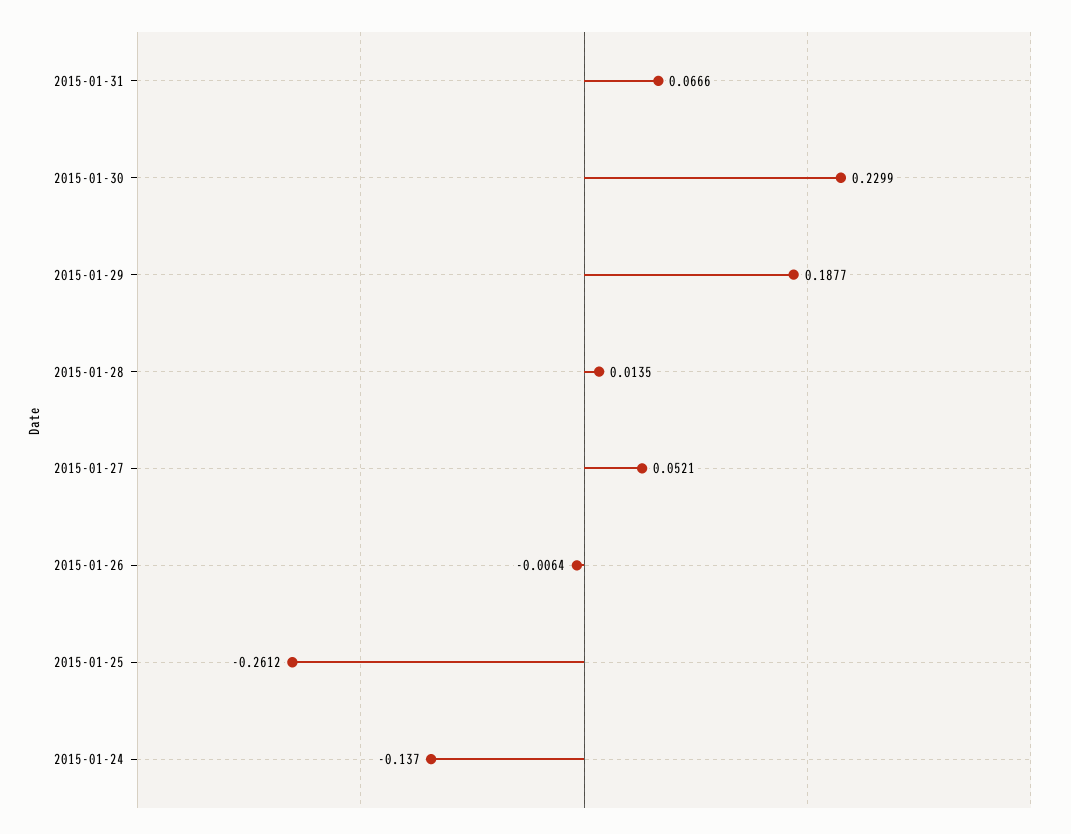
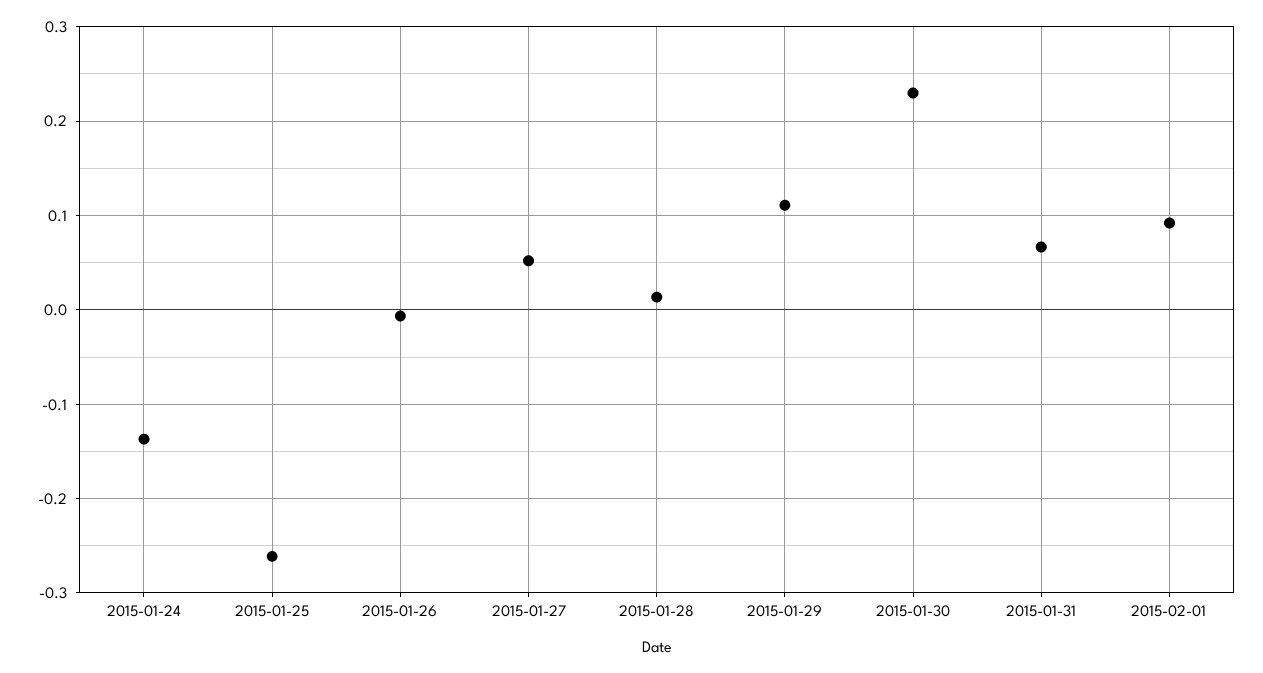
2015-01-29: 0.1877 -> 0.11
2015-02-01: none -> 0.09

